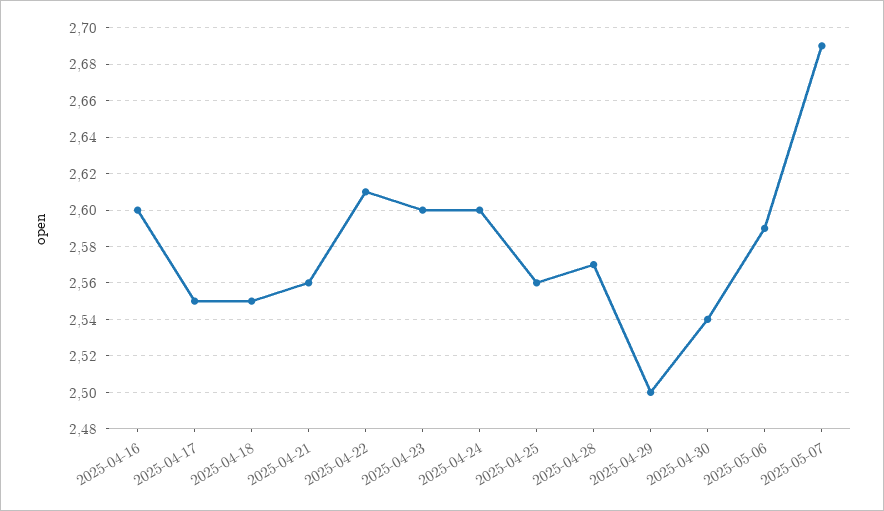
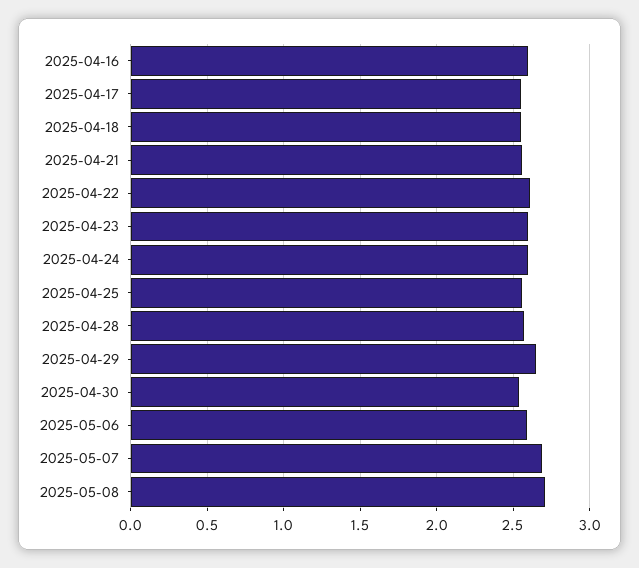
2025-04-29: 2.5 -> 2.65
2025-05-08: none -> 2.7

